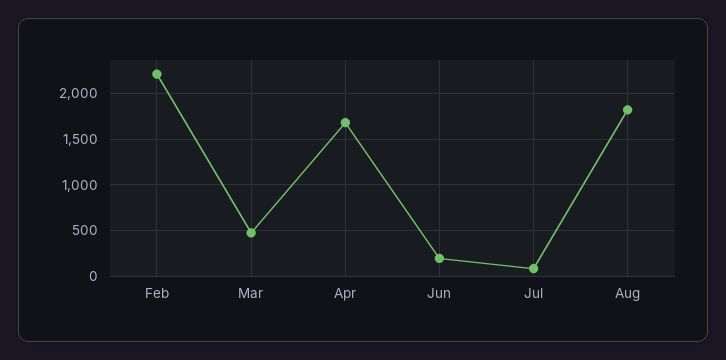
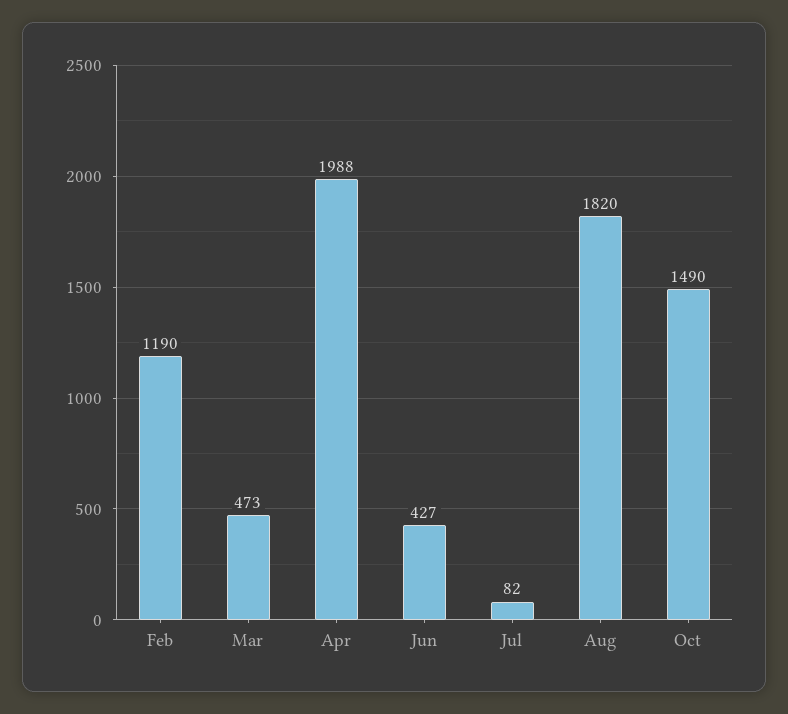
Feb: 2200 -> 1190
Apr: 1700 -> 1988
Jun: 200 -> 427
Oct: none -> 1490

